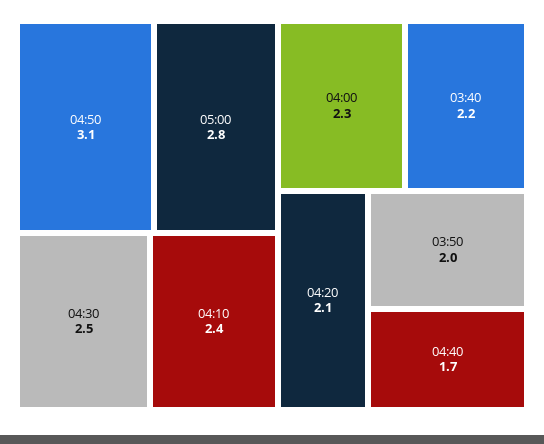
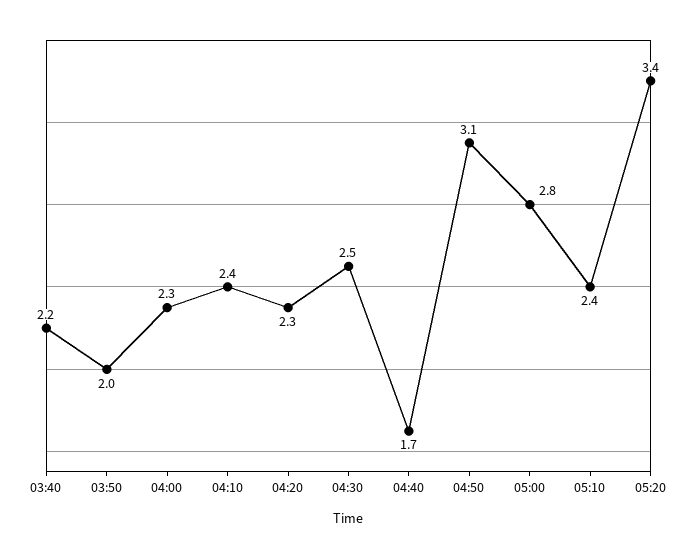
04:20: 2.1 -> 2.3
05:10: none -> 2.4
05:20: none -> 3.4

